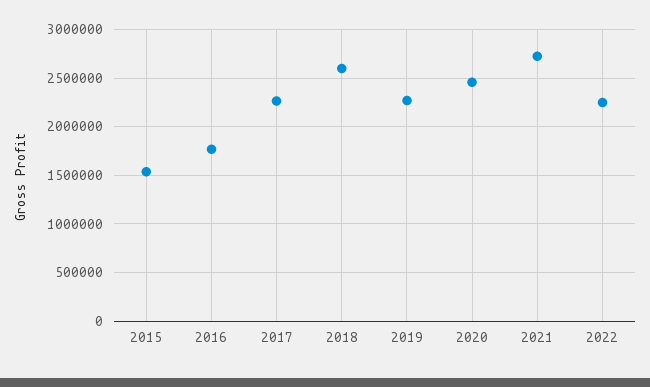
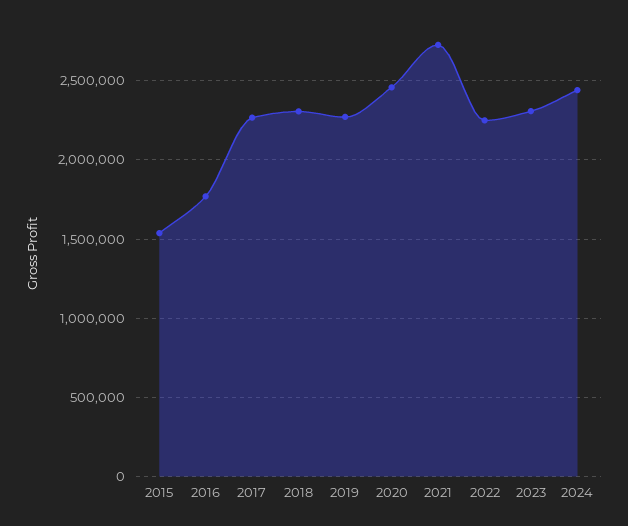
2018: 2600000 -> 2300000
2023: none -> 2300000
2024: none -> 2450000

